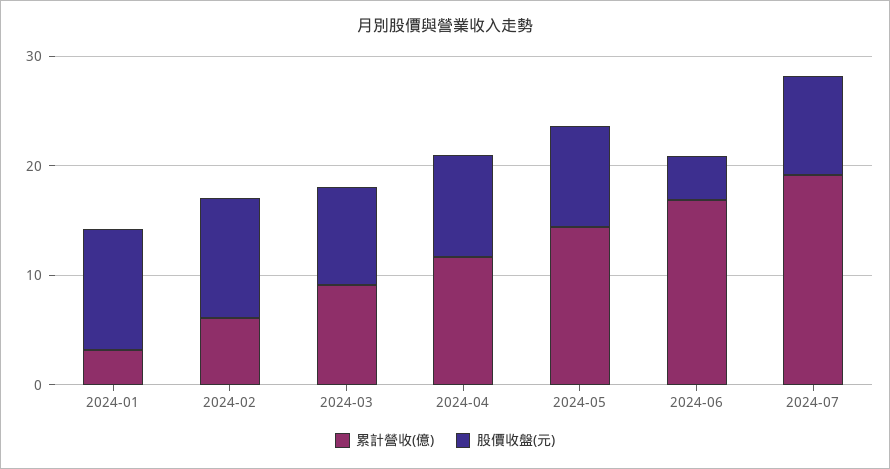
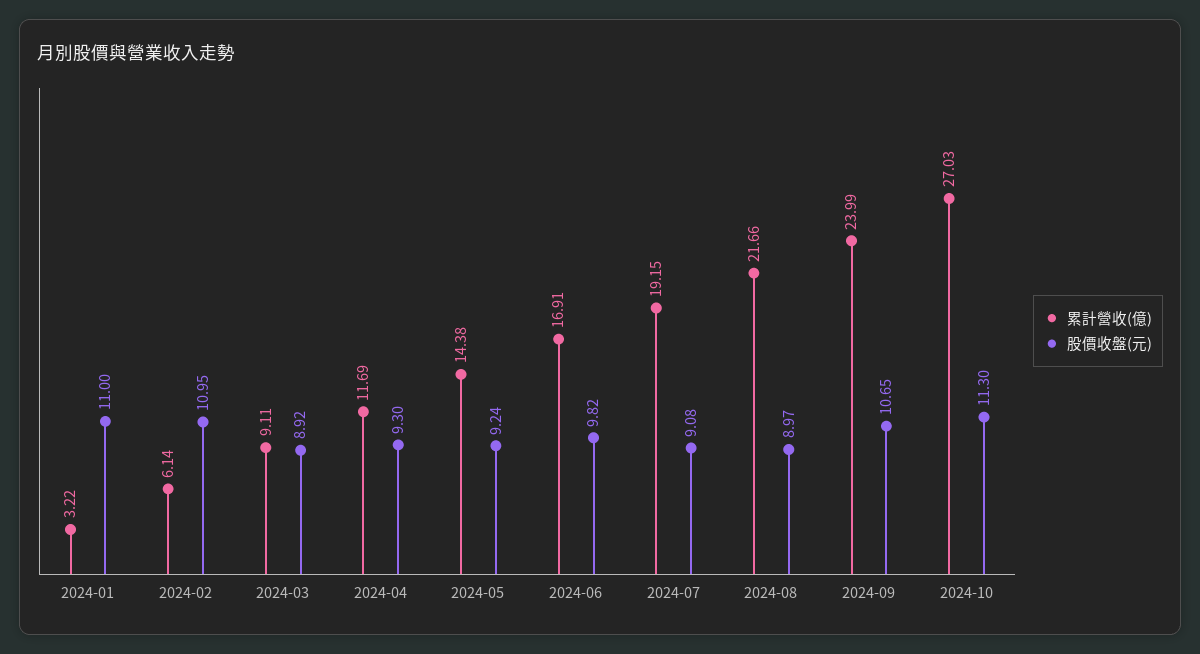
股價收盤(元), 2024-06: 4 -> 9.82
累計營收(億), 2024-08: none -> 21.66
股價收盤(元), 2024-08: none -> 8.97
累計營收(億), 2024-09: none -> 23.99
股價收盤(元), 2024-09: none -> 10.65
累計營收(億), 2024-10: none -> 27.03
股價收盤(元), 2024-10: none -> 11.3

